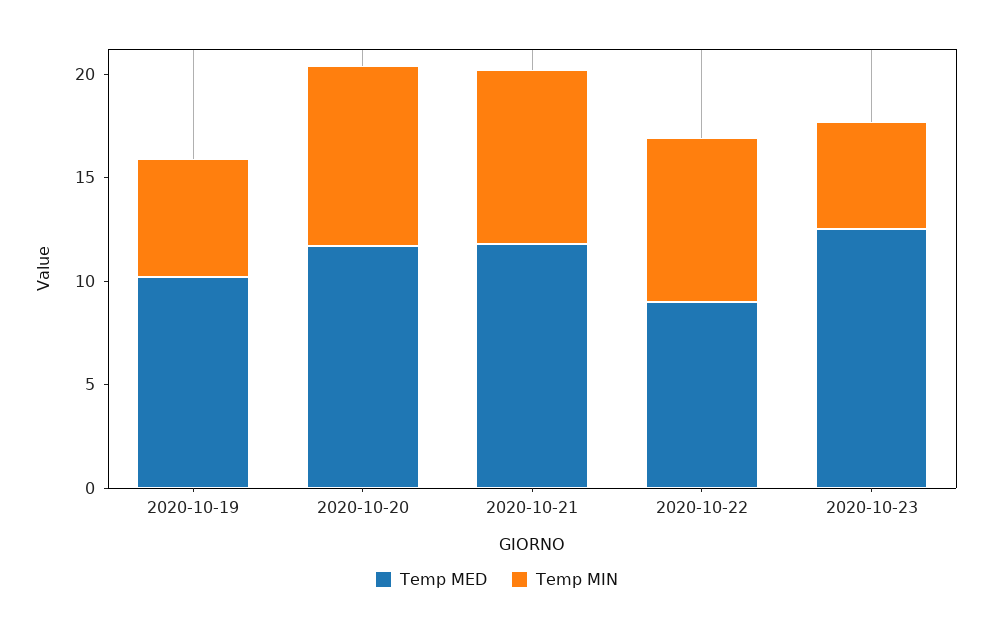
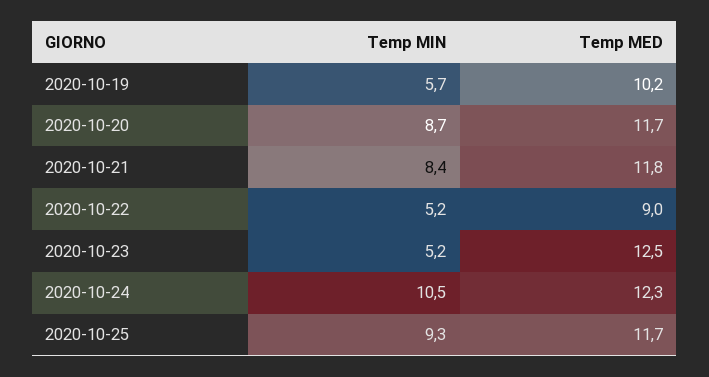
Temp MIN, 2020-10-22: 8 -> 5.2
Temp MIN, 2020-10-24: none -> 10.5
Temp MED, 2020-10-24: none -> 12.3
Temp MIN, 2020-10-25: none -> 9.3
Temp MED, 2020-10-25: none -> 11.7

